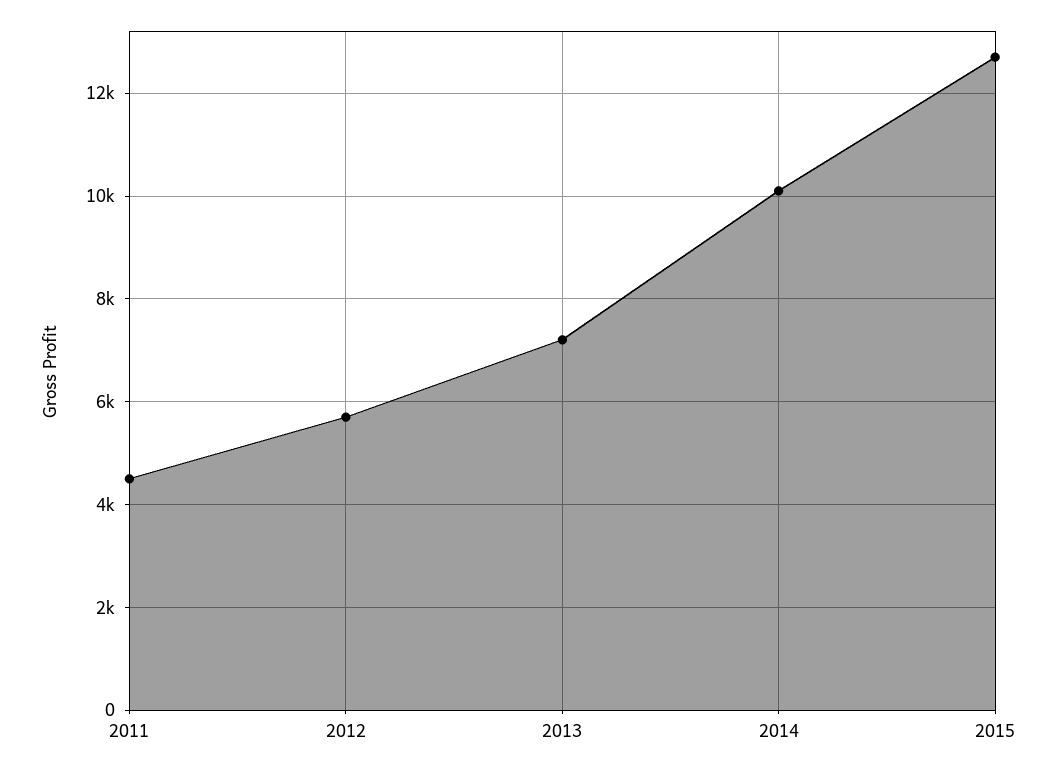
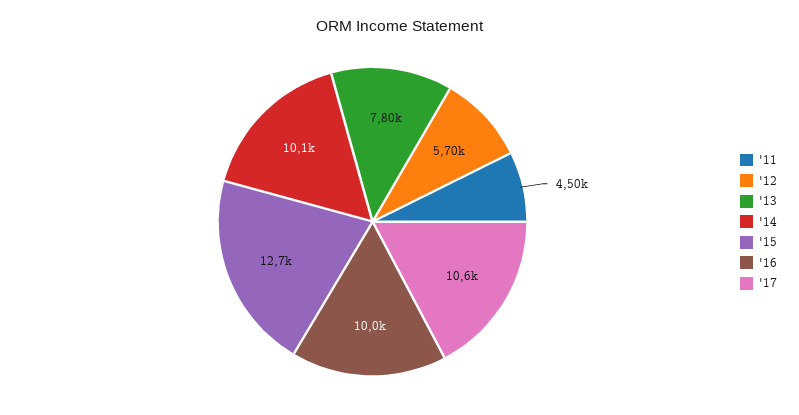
2013: 7200 -> 7800
'16: none -> 10000
'17: none -> 10600

